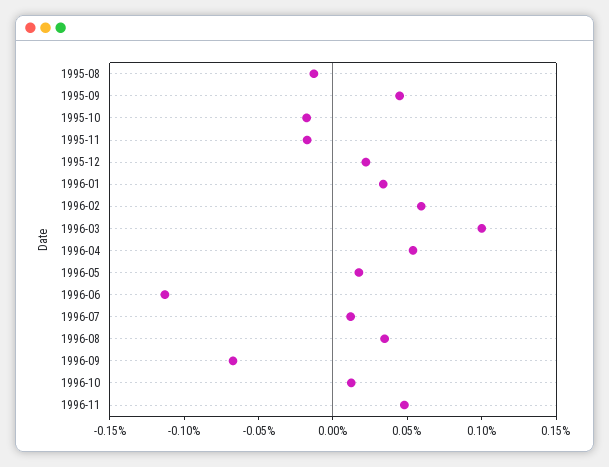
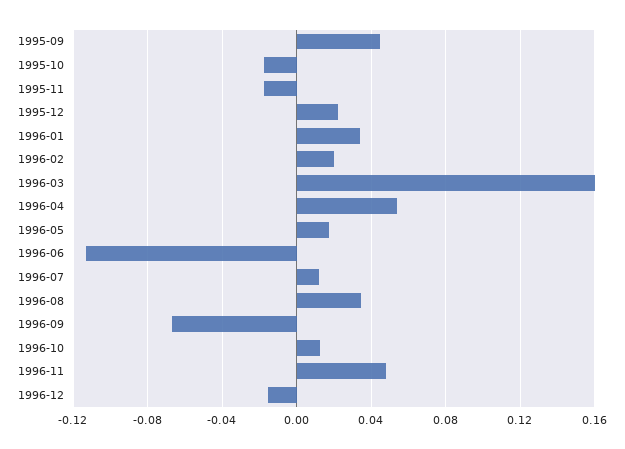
1995-08: -0.01 -> none
1996-02: 0.06 -> 0.02
1996-03: 0.1 -> 0.16
1996-12: none -> -0.015

